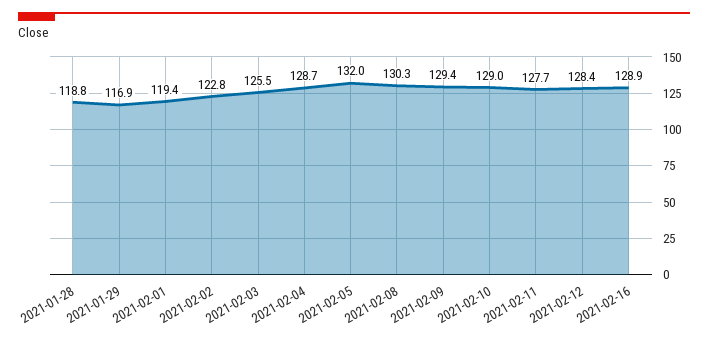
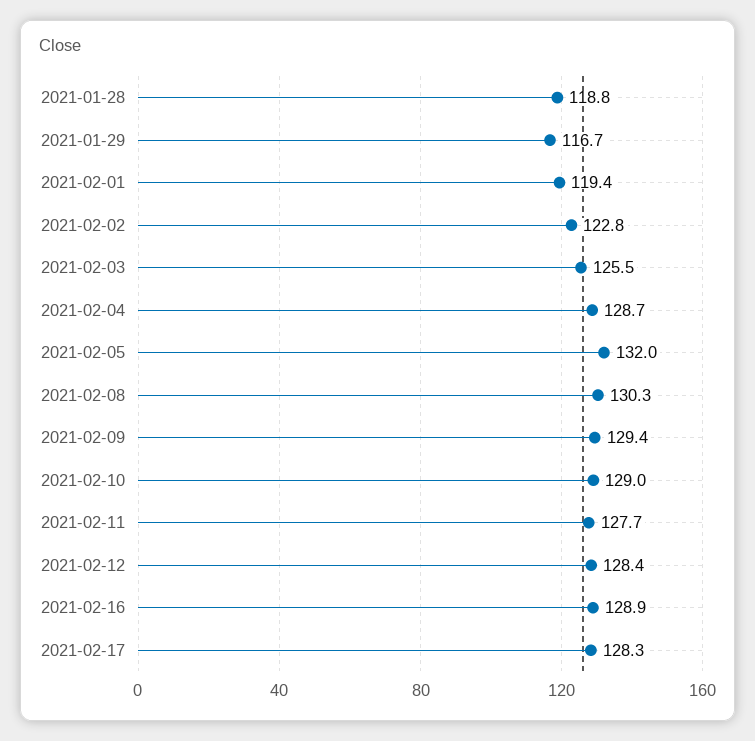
2021-01-29: 116.9 -> 116.7
2021-02-17: none -> 128.3

